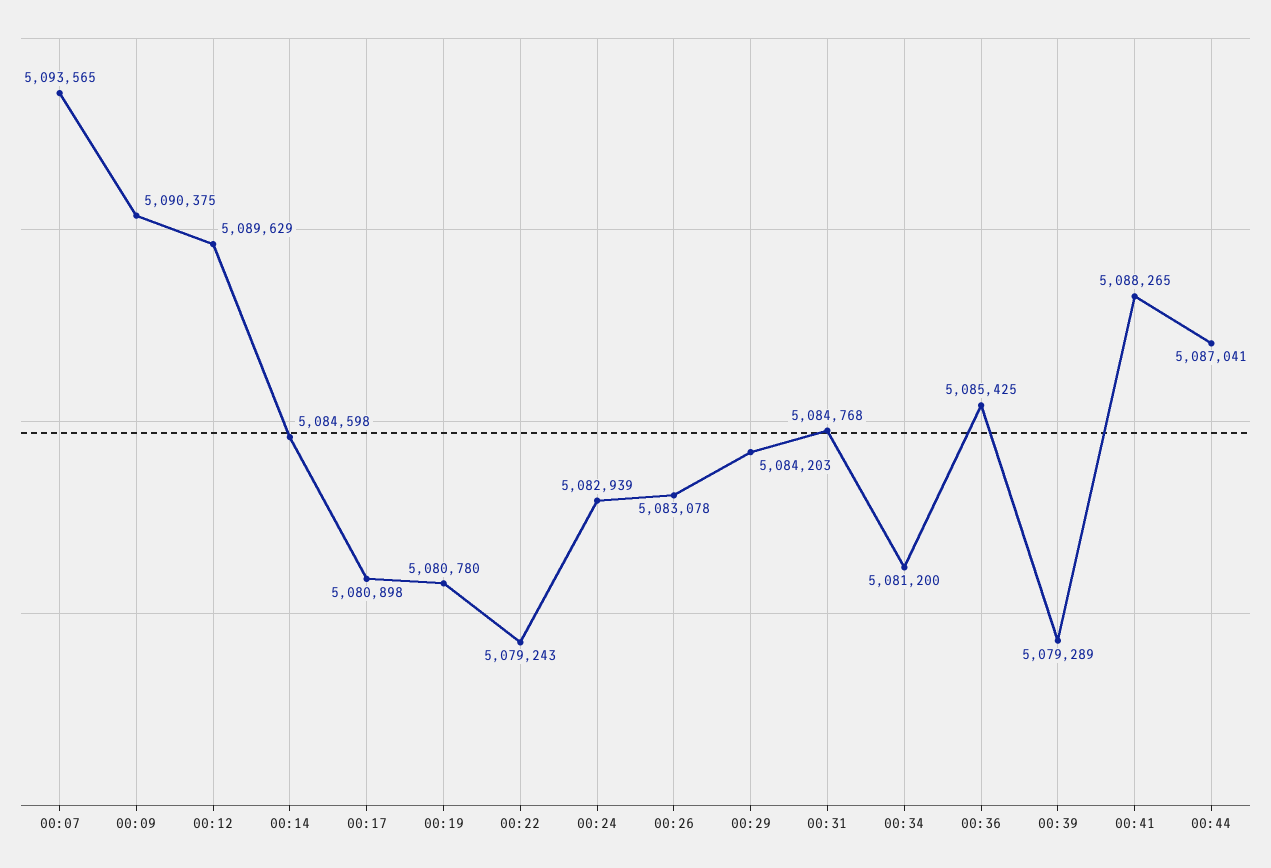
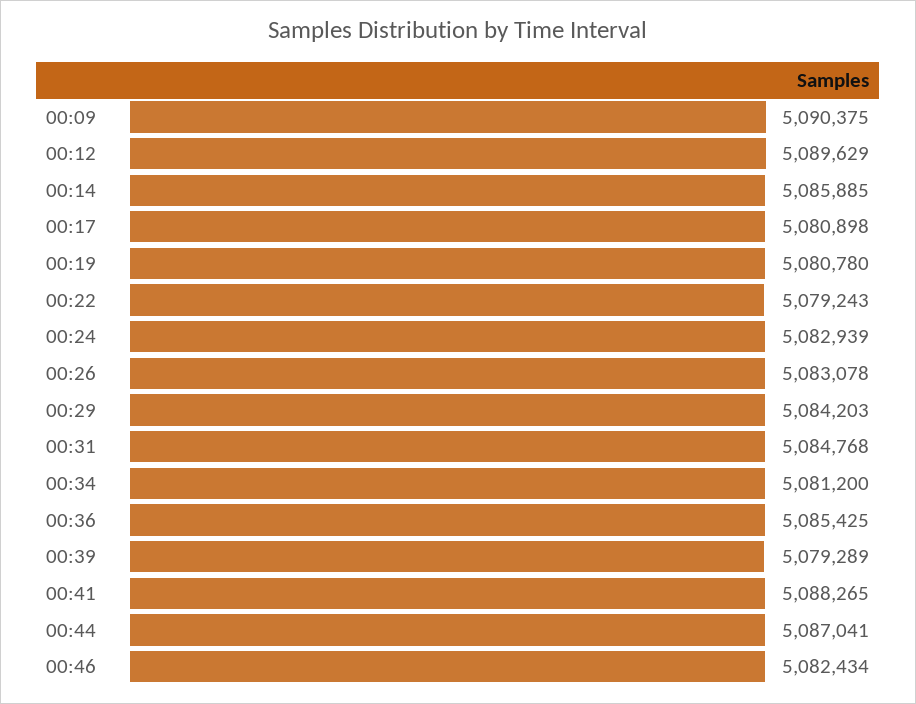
00:07: 5093565 -> none
00:14: 5084598 -> 5085885
00:46: none -> 5082434

